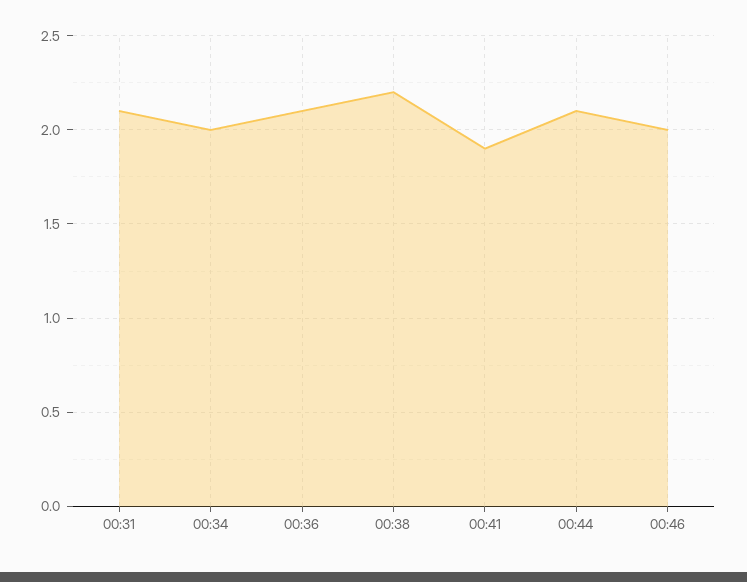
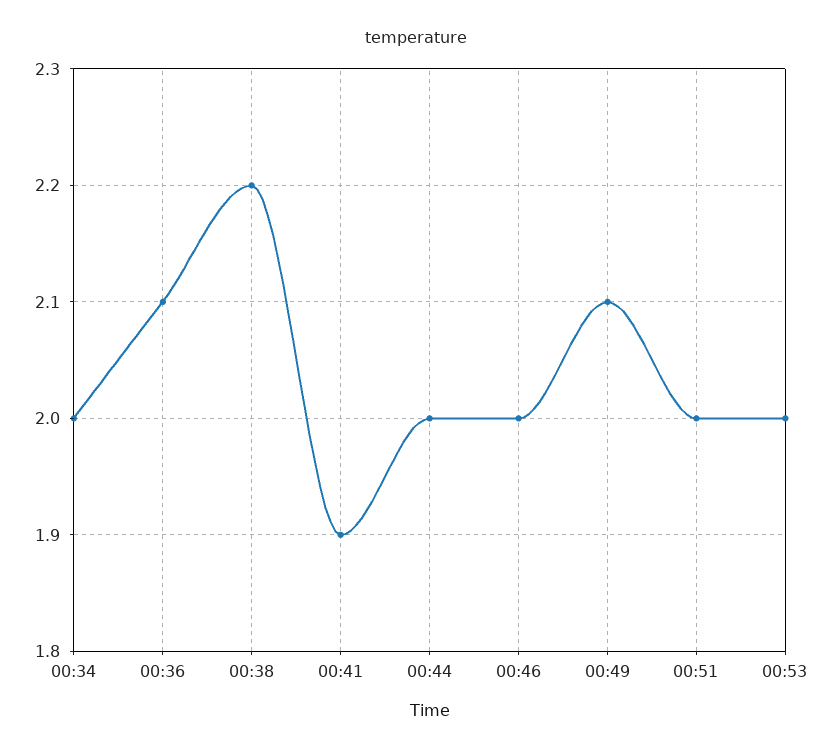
00:31: 2.1 -> none
00:44: 2.1 -> 2
00:49: none -> 2.1
00:51: none -> 2
00:53: none -> 2

